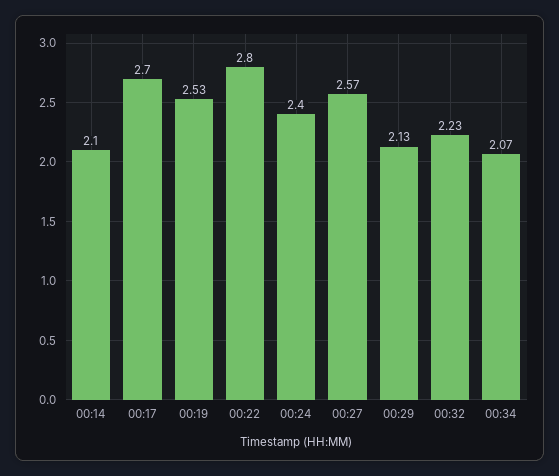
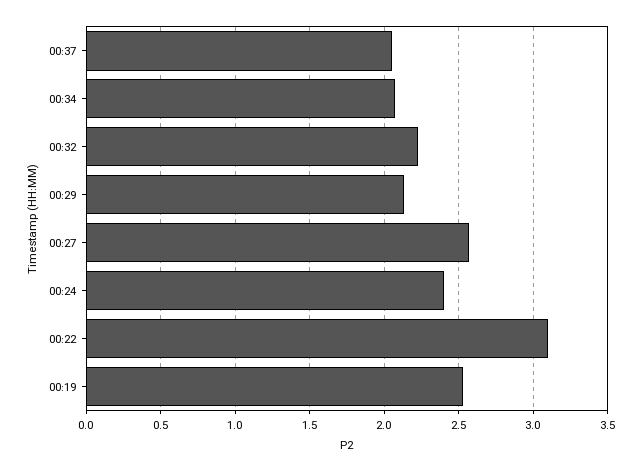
00:14: 2.1 -> none
00:17: 2.7 -> none
00:22: 2.8 -> 3.1
00:37: none -> 2.05

